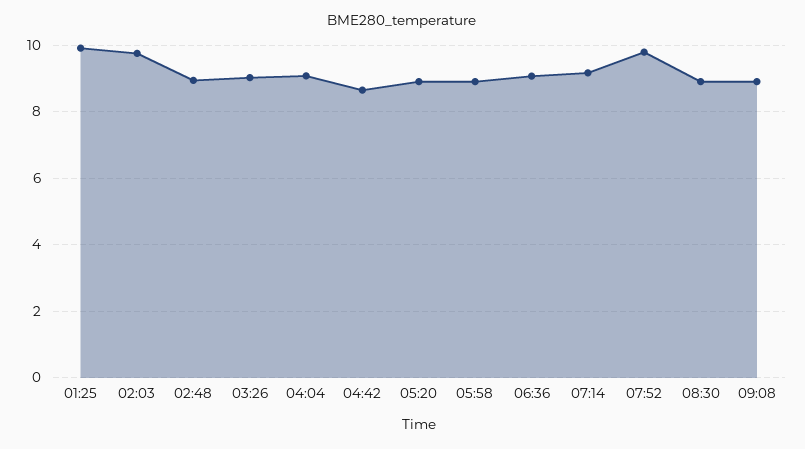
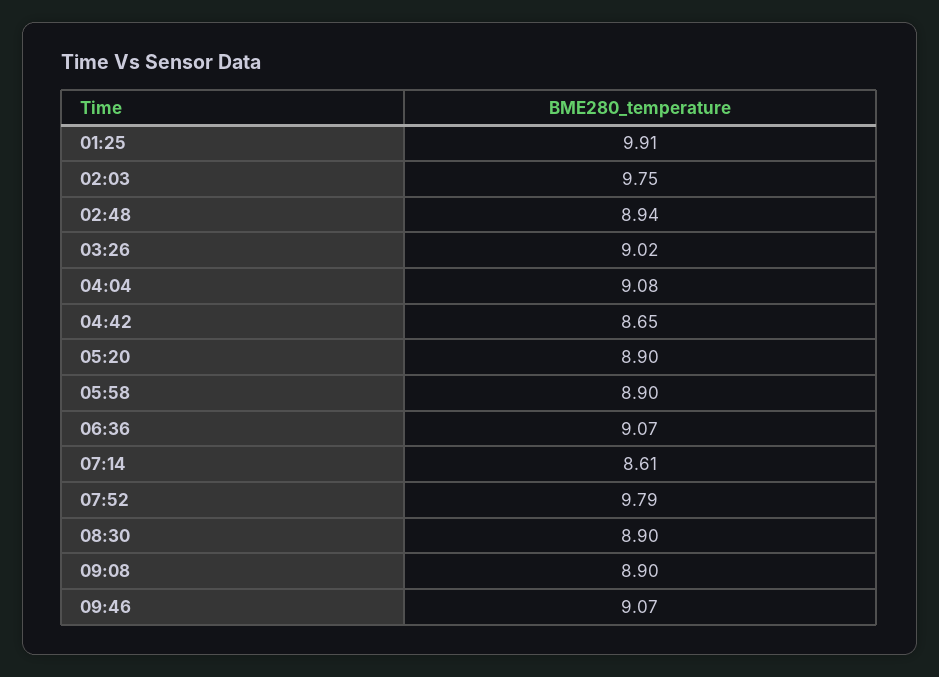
07:14: 9.2 -> 8.61
09:46: none -> 9.07

